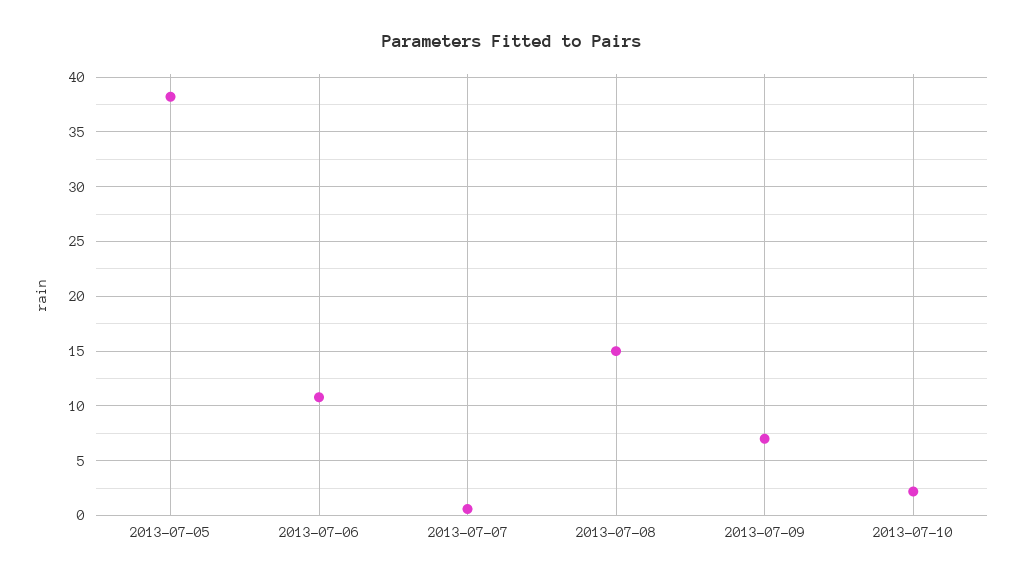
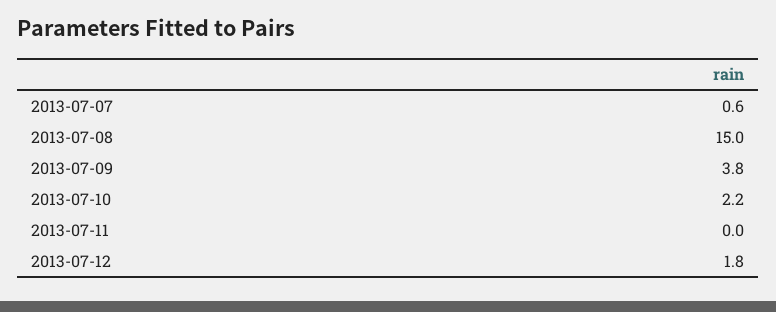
2013-07-05: 38 -> none
2013-07-06: 11 -> none
2013-07-09: 7 -> 3.8
2013-07-11: none -> 0
2013-07-12: none -> 1.8

